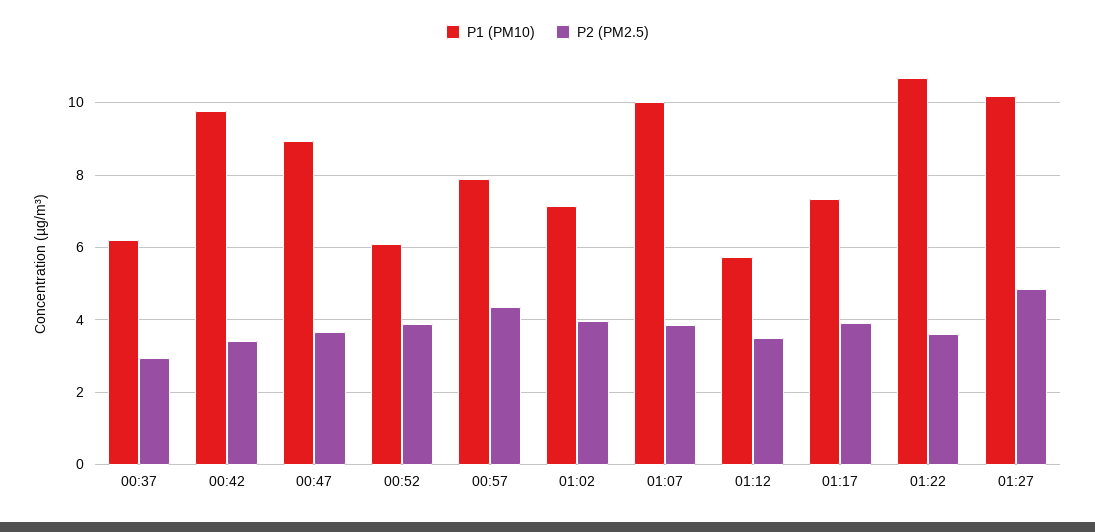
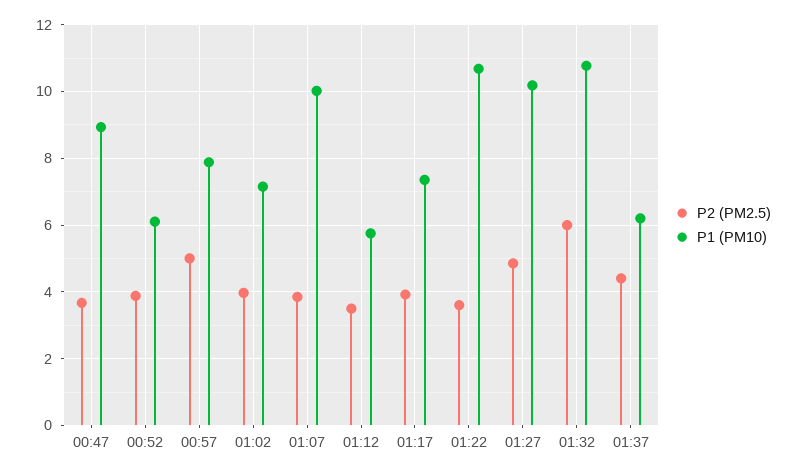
P1 (PM10), 00:37: 6.2 -> none
P2 (PM2.5), 00:37: 3 -> none
P1 (PM10), 00:42: 9.8 -> none
P2 (PM2.5), 00:42: 3.4 -> none
P2 (PM2.5), 00:57: 4.4 -> 5
P2 (PM2.5), 01:32: none -> 6
P1 (PM10), 01:32: none -> 10.8
P2 (PM2.5), 01:37: none -> 4.4
P1 (PM10), 01:37: none -> 6.2

